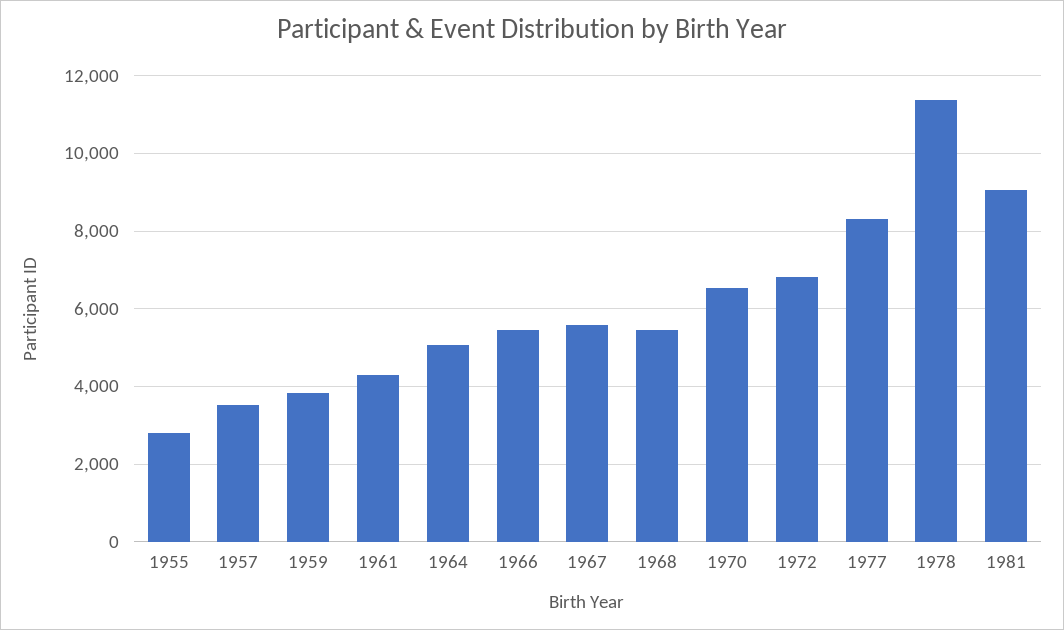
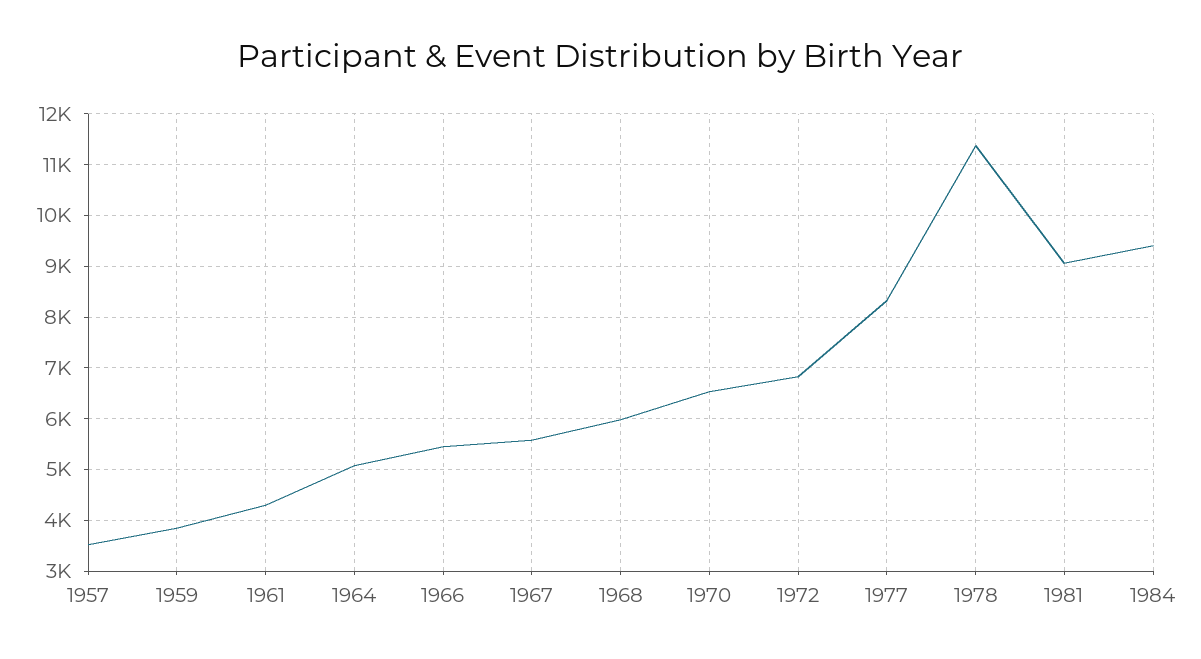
1955: 2800 -> none
1968: 5400 -> 6000
1984: none -> 9400

